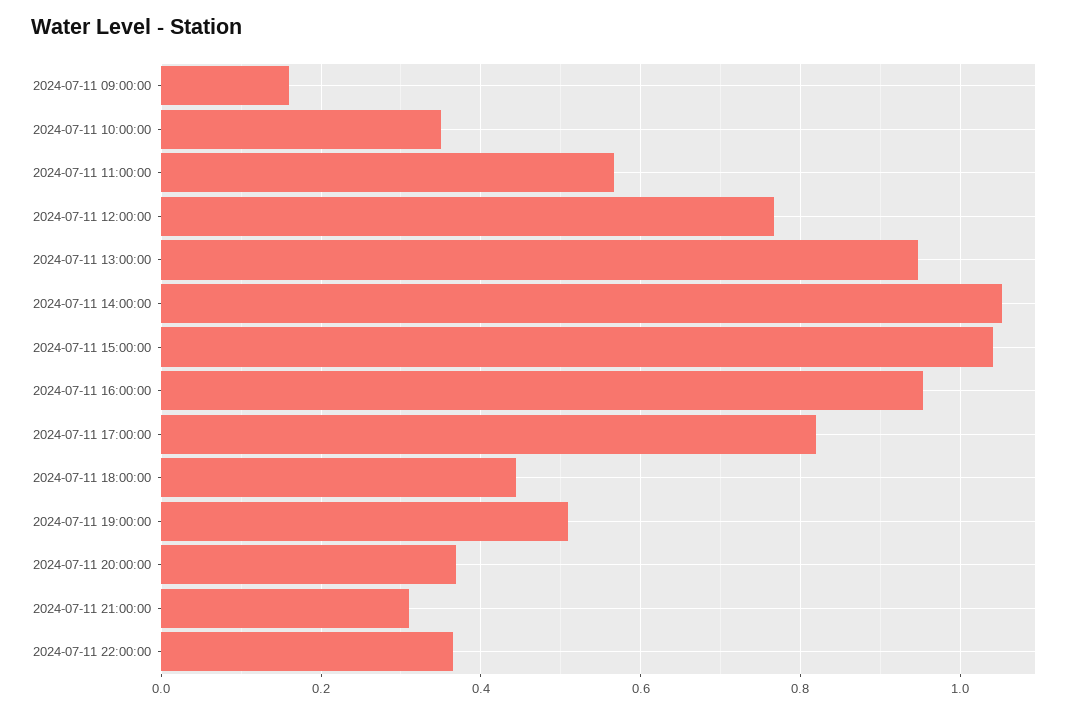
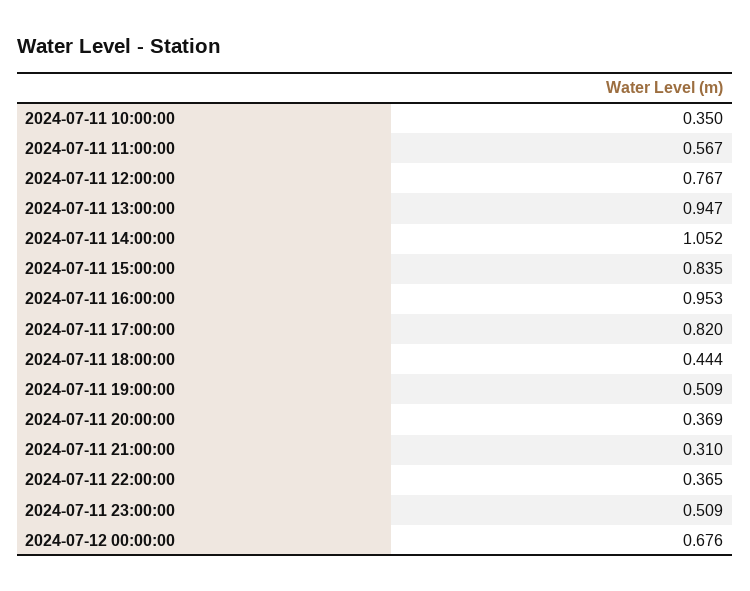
2024-07-11 09:00:00: 0.16 -> none
2024-07-11 15:00:00: 1.04 -> 0.835
2024-07-11 23:00:00: none -> 0.509
2024-07-12 00:00:00: none -> 0.676

